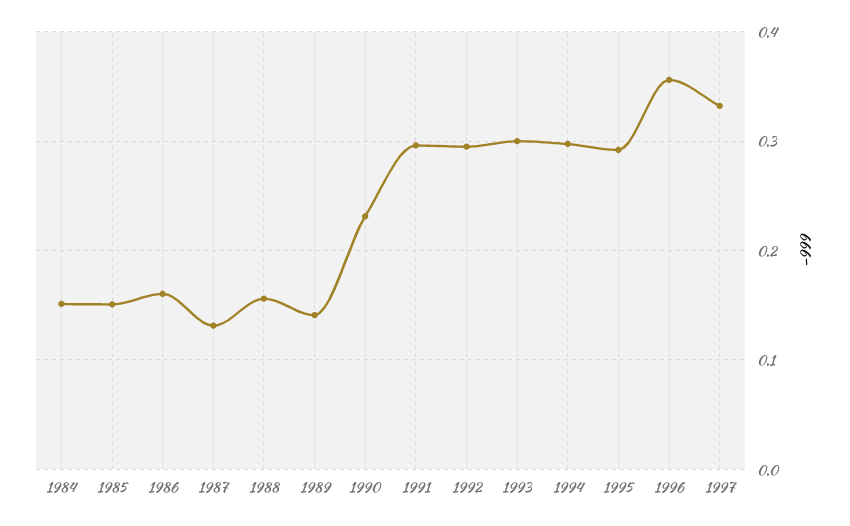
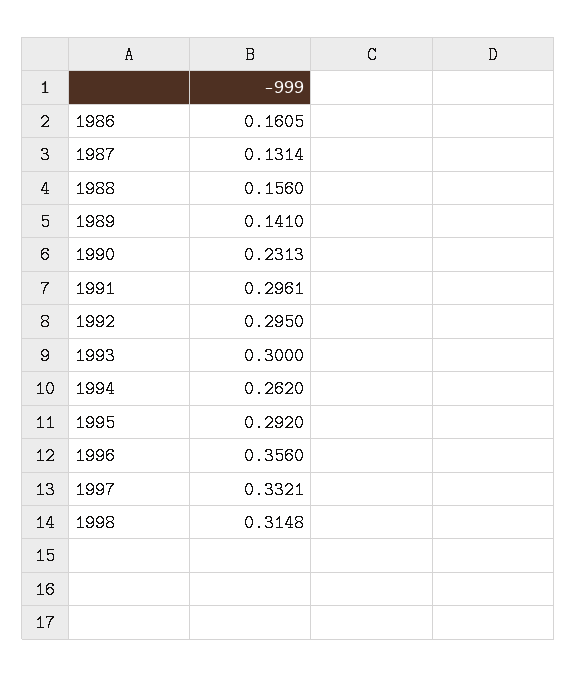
1984: 0.15 -> none
1985: 0.15 -> none
1994: 0.3 -> 0.262
1998: none -> 0.3148

